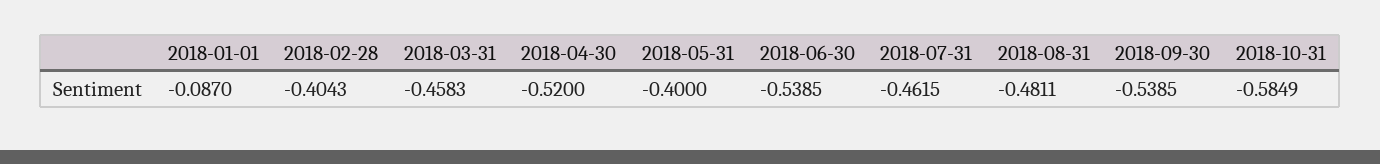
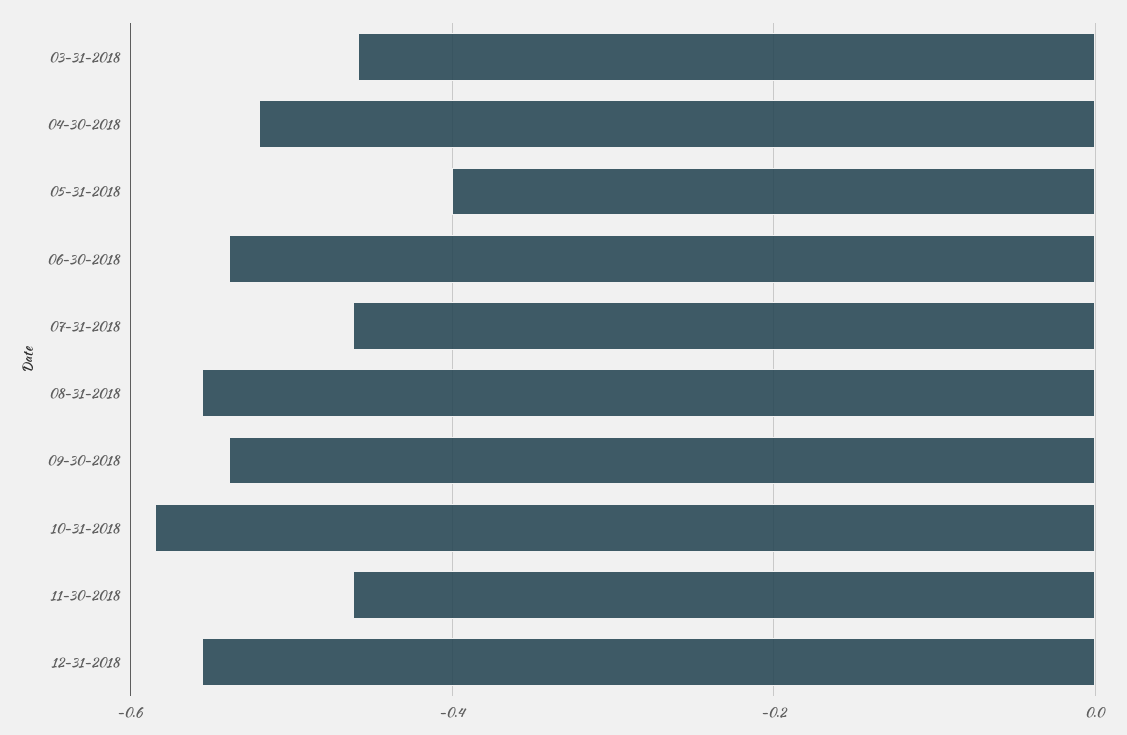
2018-01-01: -0.087 -> none
2018-02-28: -0.4043 -> none
2018-08-31: -0.4811 -> -0.56
11-30-2018: none -> -0.46
12-31-2018: none -> -0.56

